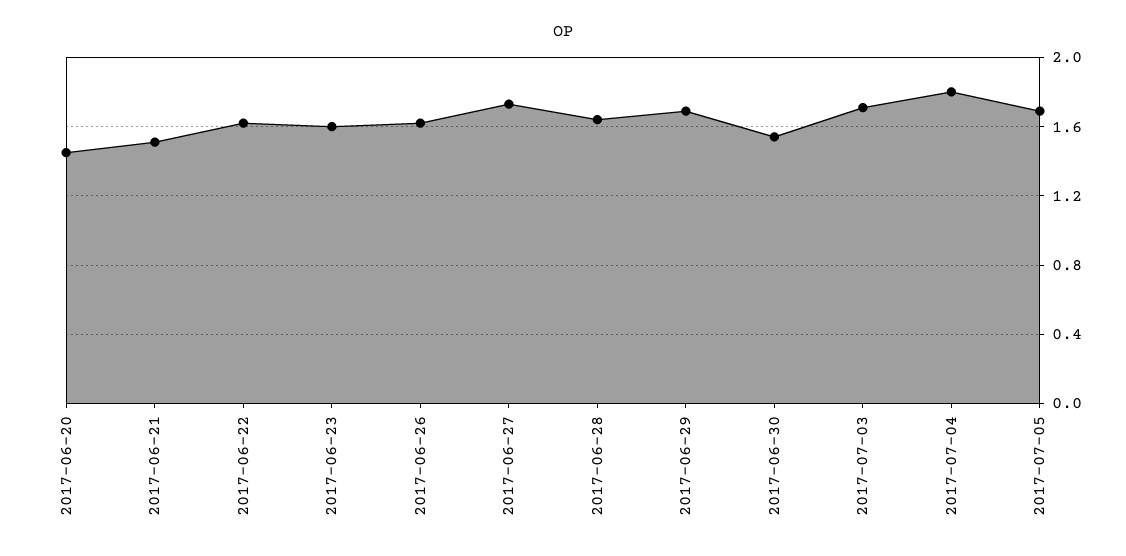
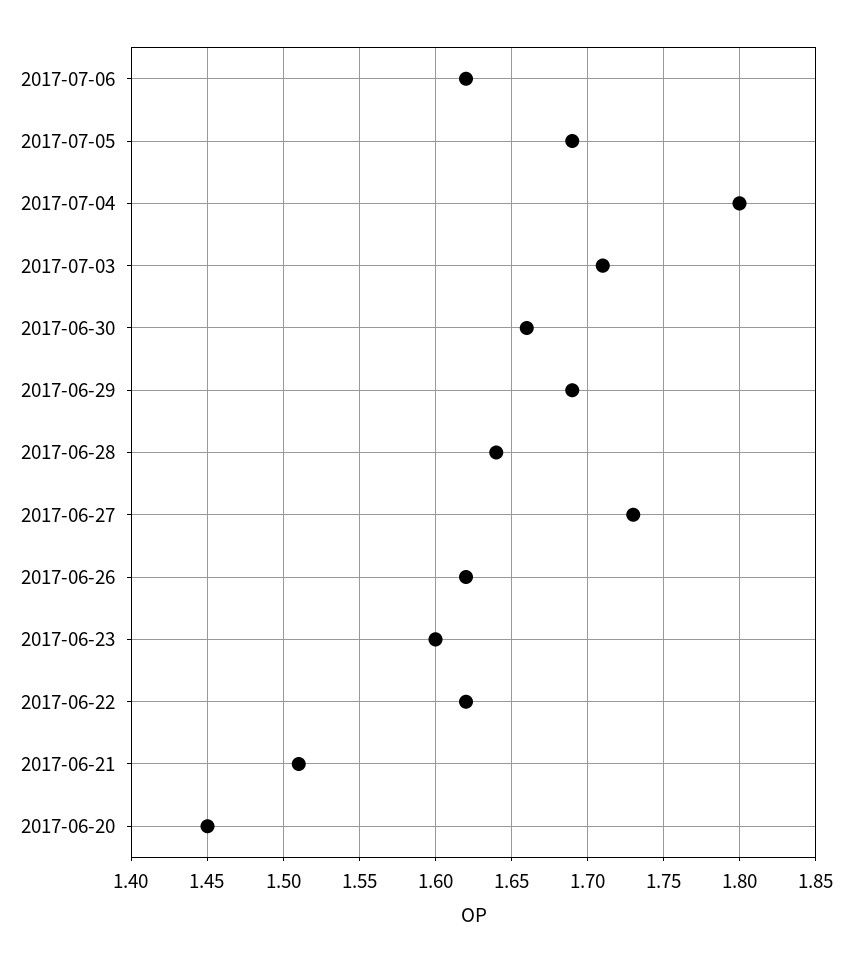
2017-06-30: 1.55 -> 1.66
2017-07-06: none -> 1.62

